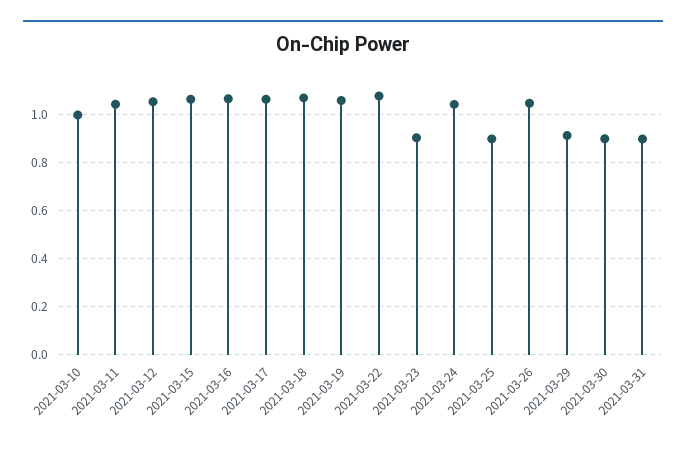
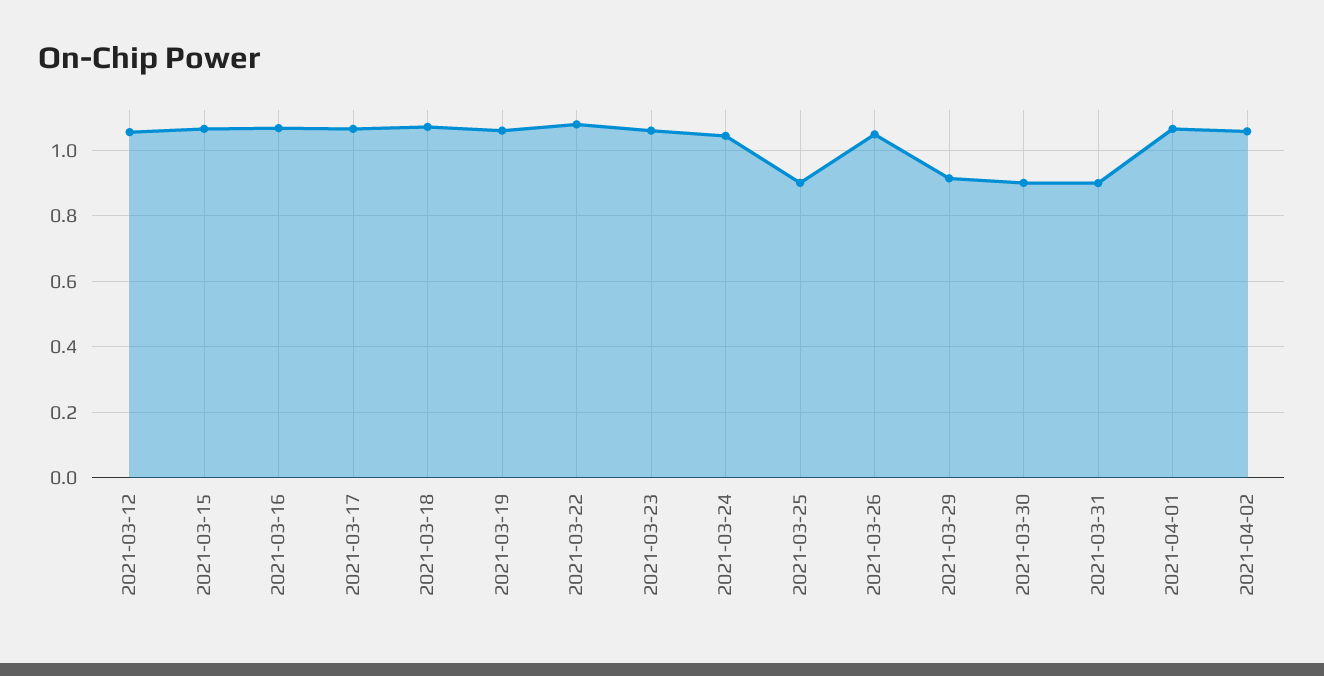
2021-03-10: 1 -> none
2021-03-11: 1.05 -> none
2021-03-23: 0.9 -> 1.06
2021-04-01: none -> 1.06
2021-04-02: none -> 1.06

